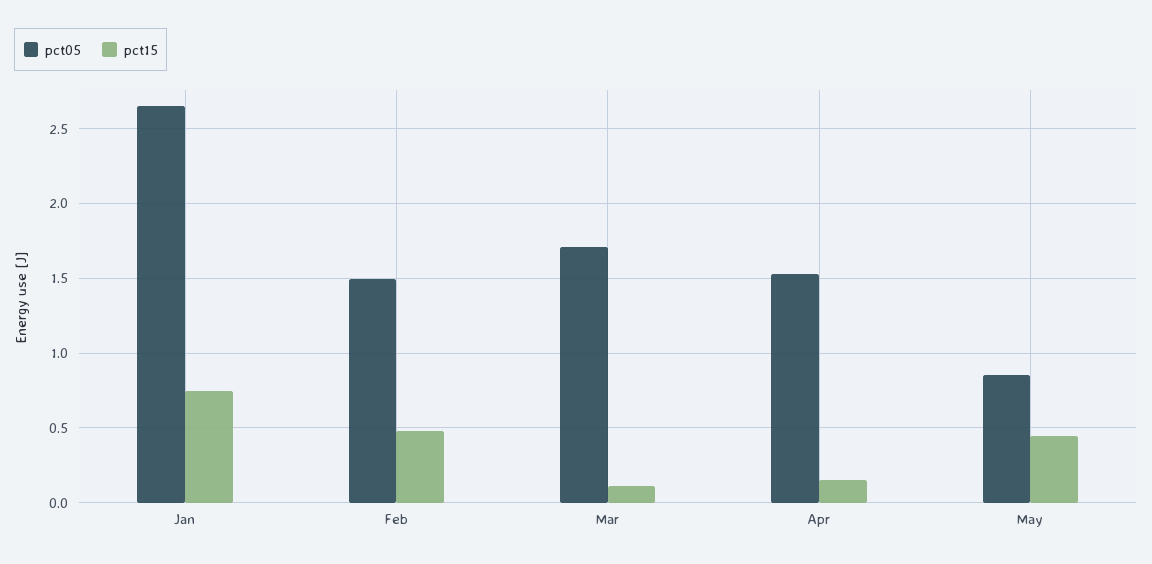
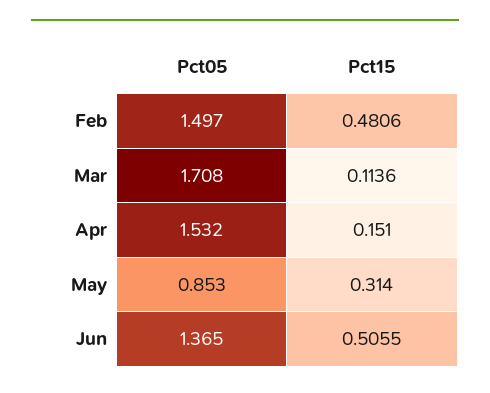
pct05, Jan: 2.65 -> none
pct15, Jan: 0.75 -> none
pct15, May: 0.45 -> 0.314
pct05, Jun: none -> 1.365
pct15, Jun: none -> 0.5055

